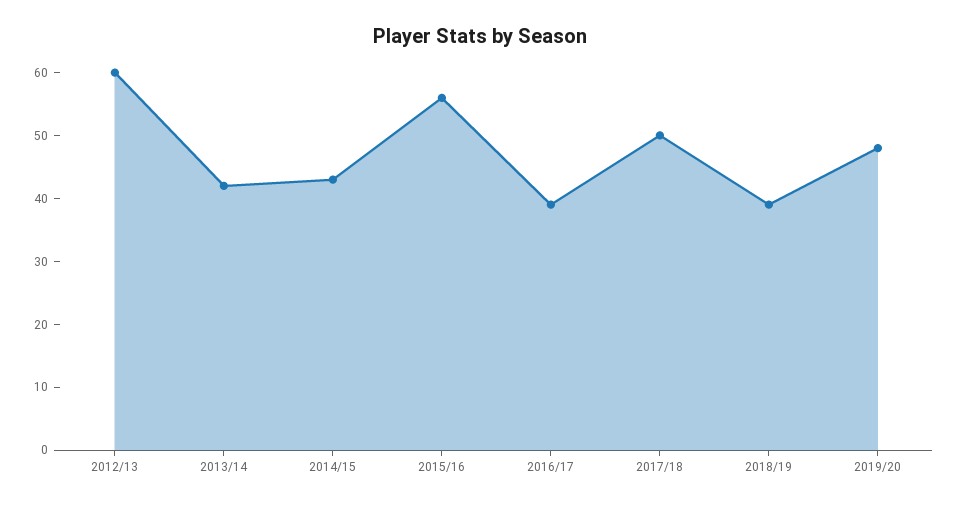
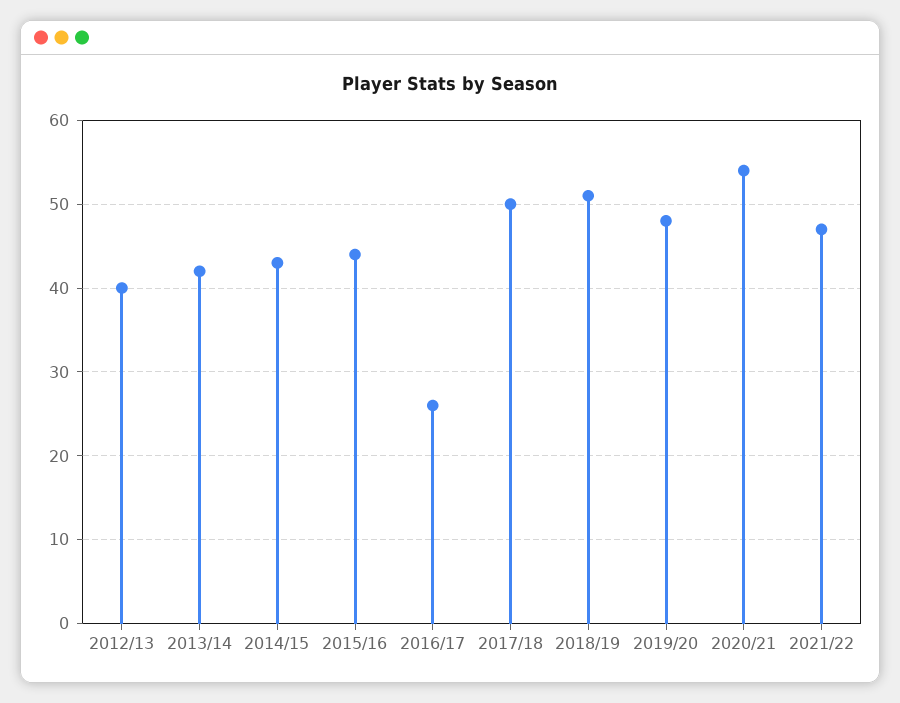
2012/13: 60 -> 40
2015/16: 55 -> 44
2016/17: 40 -> 26
2018/19: 40 -> 51
2020/21: none -> 54
2021/22: none -> 47

